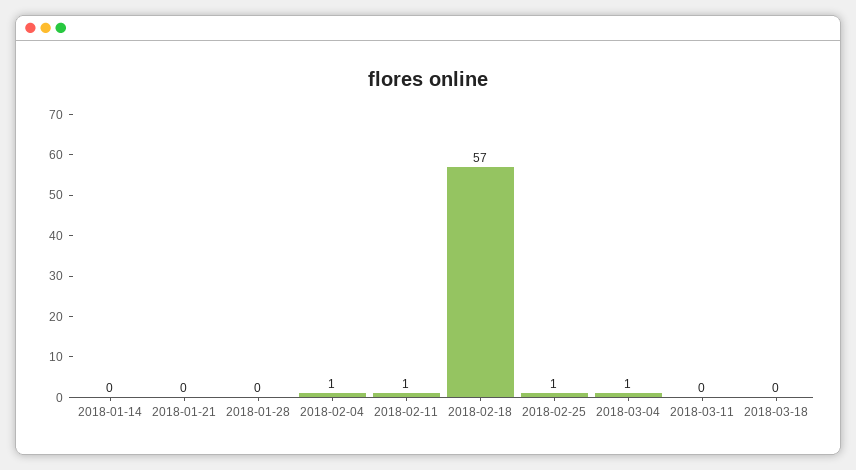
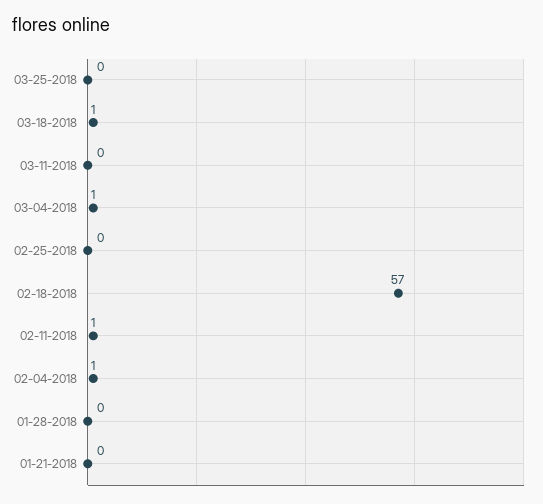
2018-01-14: 0 -> none
2018-02-25: 1 -> 0
2018-03-18: 0 -> 1
03-25-2018: none -> 0

